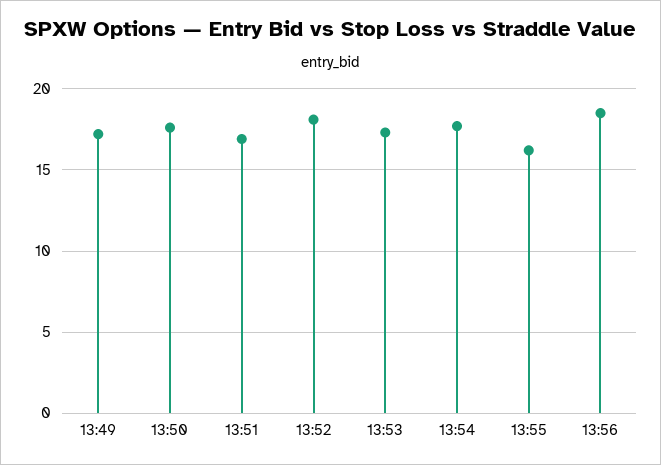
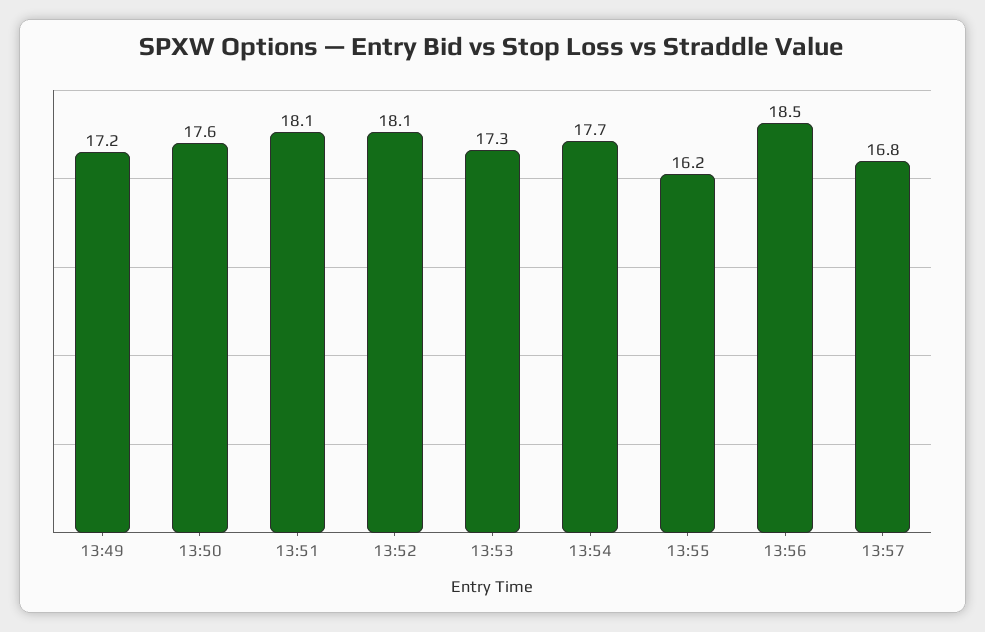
13:51: 17 -> 18.1
13:57: none -> 16.8

